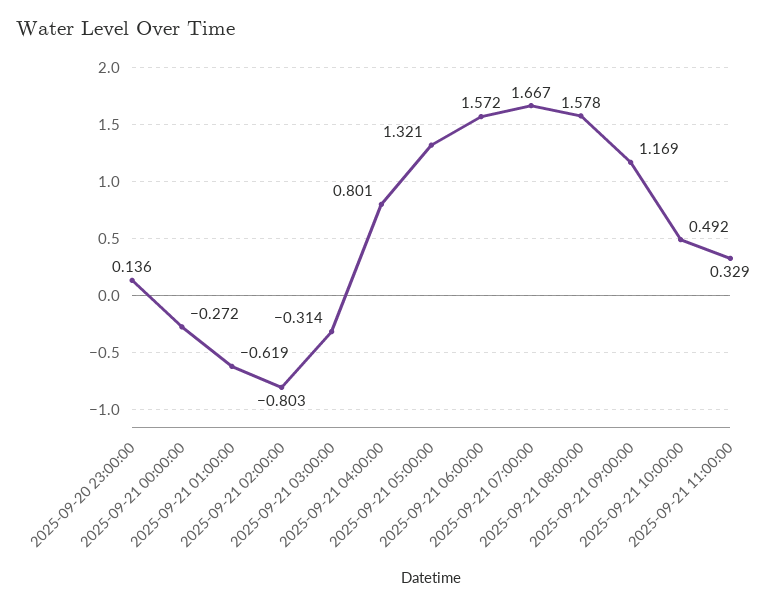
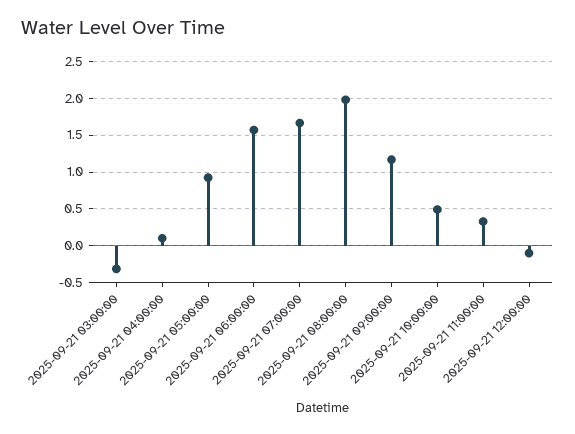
2025-09-20 23:00:00: 0.136 -> none
2025-09-21 00:00:00: -0.272 -> none
2025-09-21 01:00:00: -0.619 -> none
2025-09-21 02:00:00: -0.803 -> none
2025-09-21 04:00:00: 0.801 -> 0.1
2025-09-21 05:00:00: 1.321 -> 0.9
2025-09-21 08:00:00: 1.578 -> 2
2025-09-21 12:00:00: none -> -0.1

